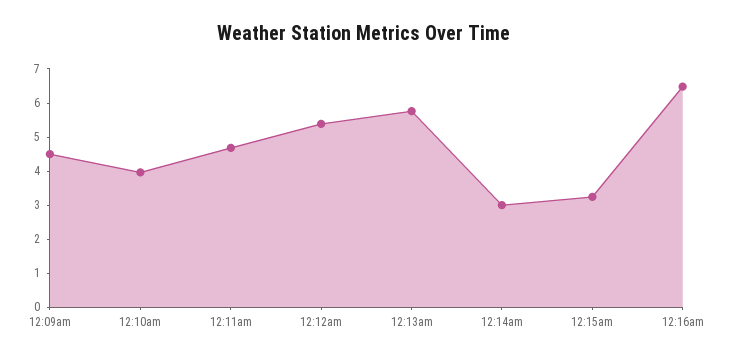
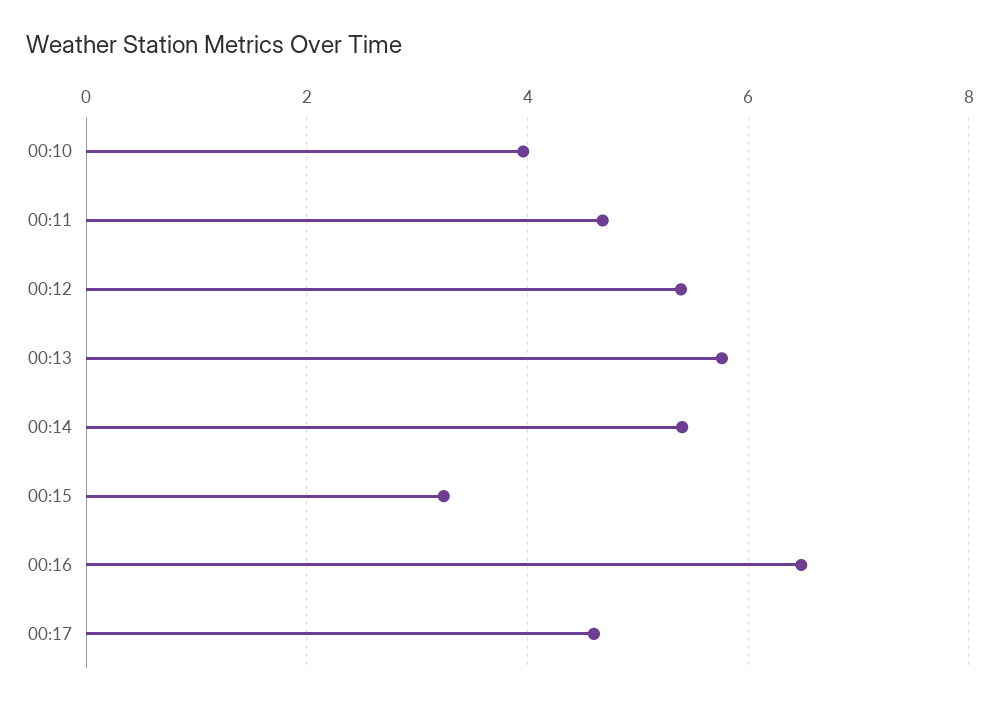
12:09am: 4.5 -> none
12:14am: 3 -> 5.4
00:17: none -> 4.6

